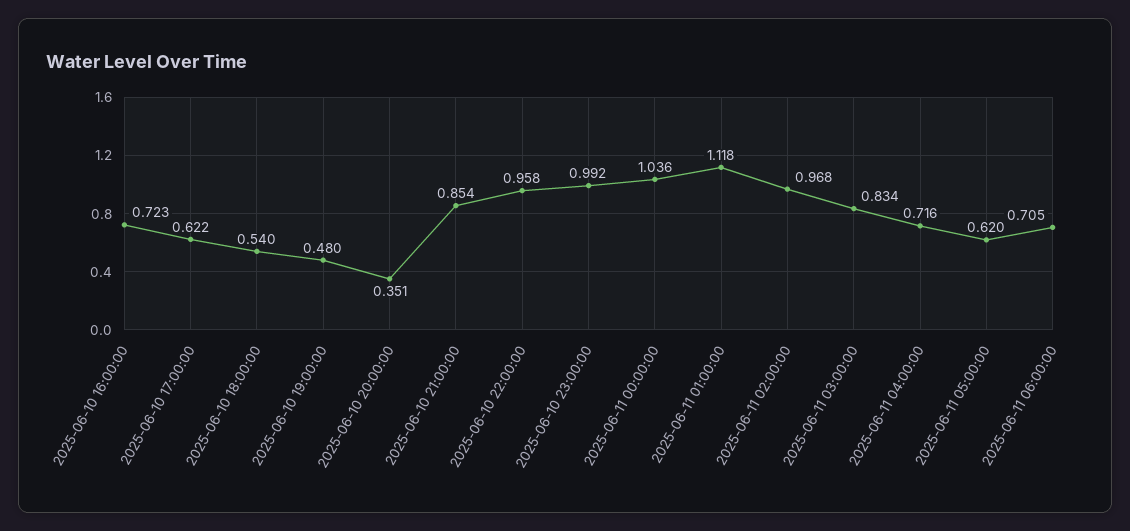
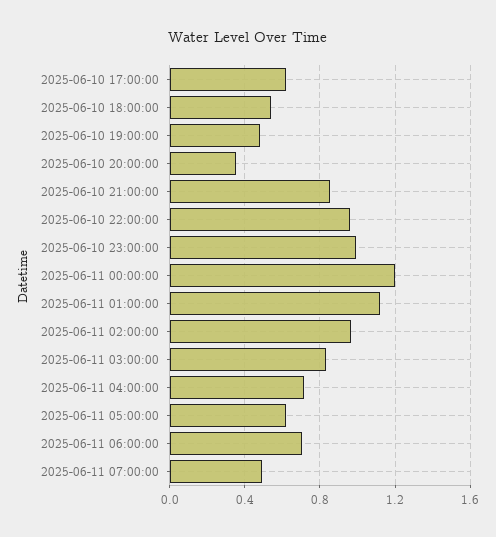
2025-06-10 16:00:00: 0.723 -> none
2025-06-11 00:00:00: 1.036 -> 1.2
2025-06-11 07:00:00: none -> 0.5

